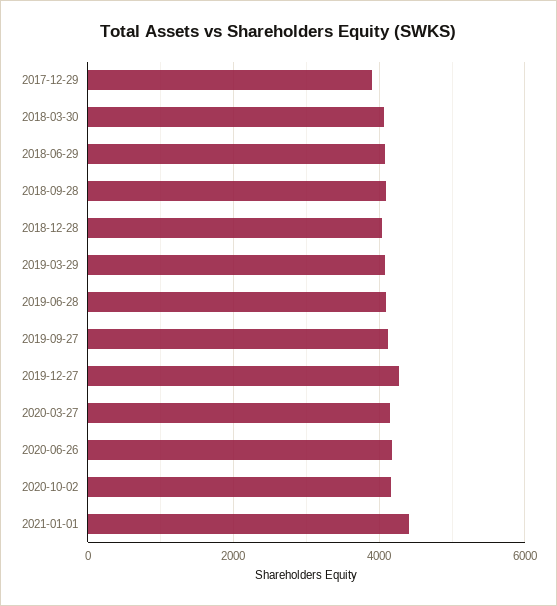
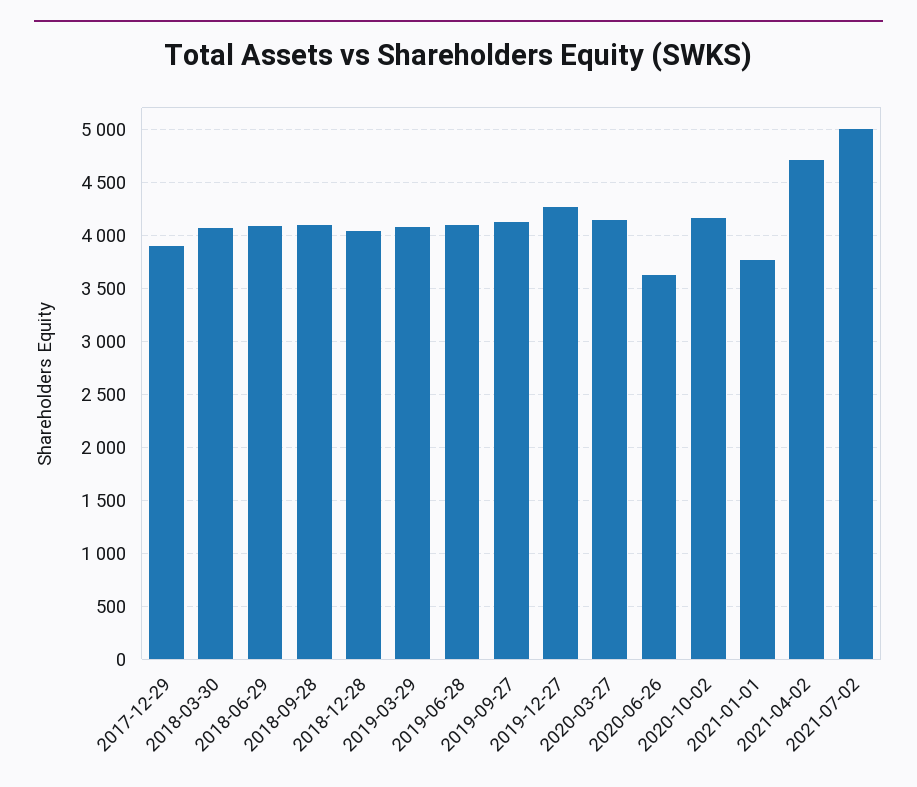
2020-06-26: 4200 -> 3600
2021-01-01: 4400 -> 3800
2021-04-02: none -> 4700
2021-07-02: none -> 5000

